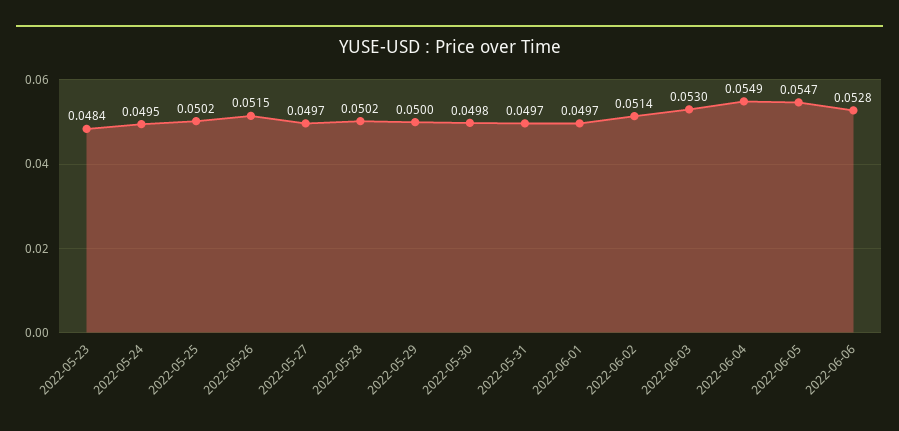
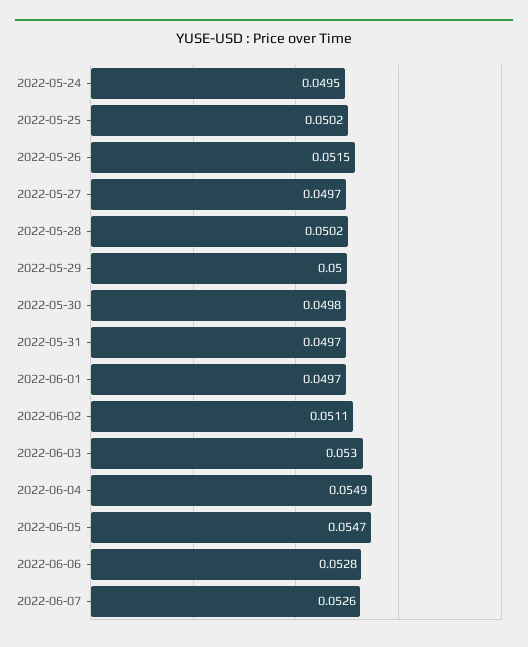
2022-05-23: 0.0484 -> none
2022-06-02: 0.0514 -> 0.0511
2022-06-07: none -> 0.0526

